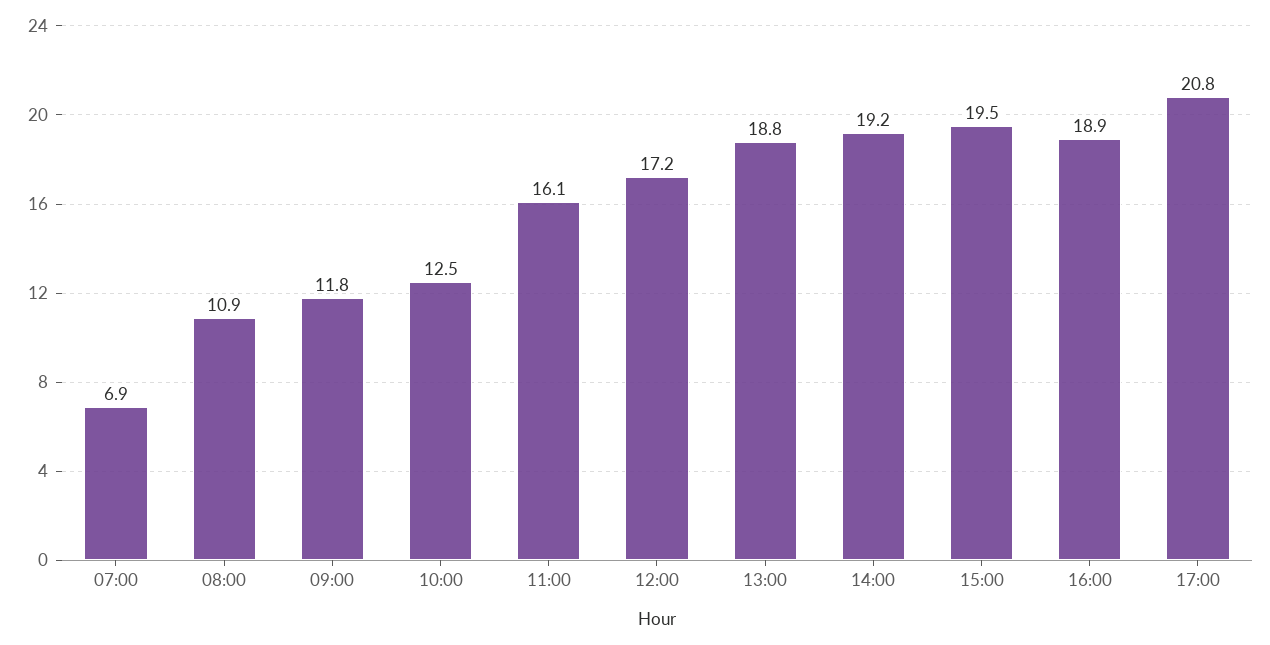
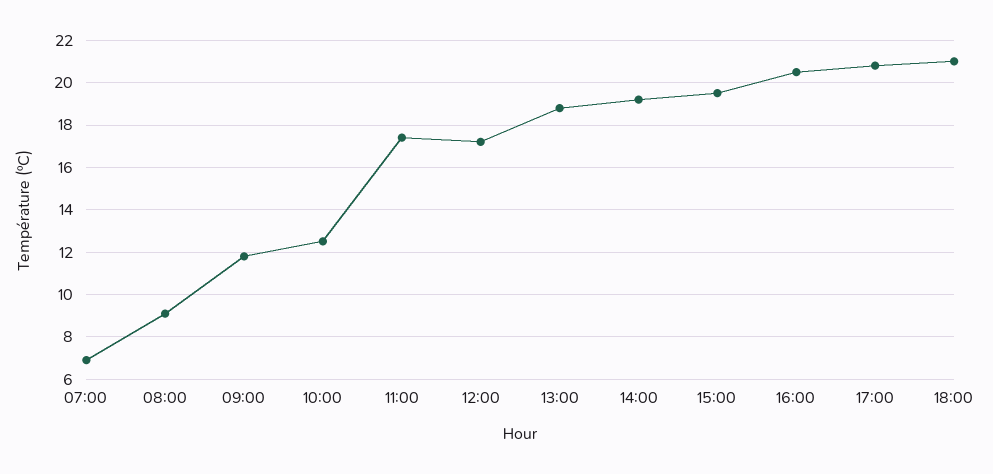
08:00: 10.9 -> 9
11:00: 16.1 -> 17.5
16:00: 18.9 -> 20.5
18:00: none -> 21

